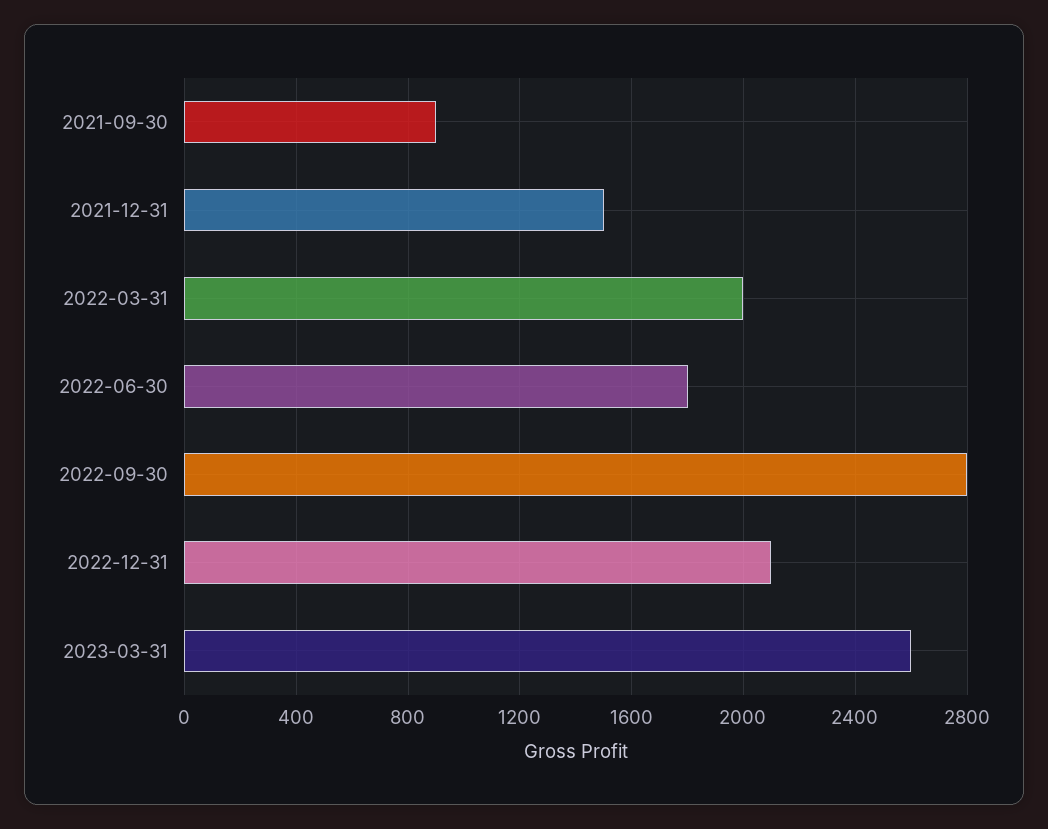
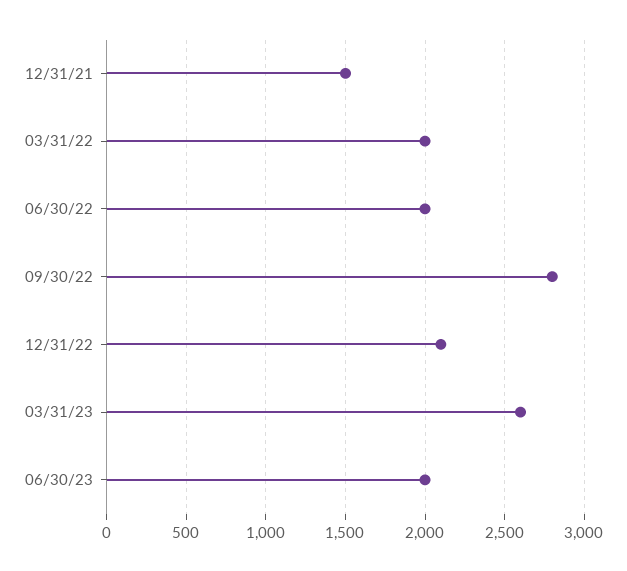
2021-09-30: 900 -> none
2022-06-30: 1800 -> 2000
06/30/23: none -> 2000

